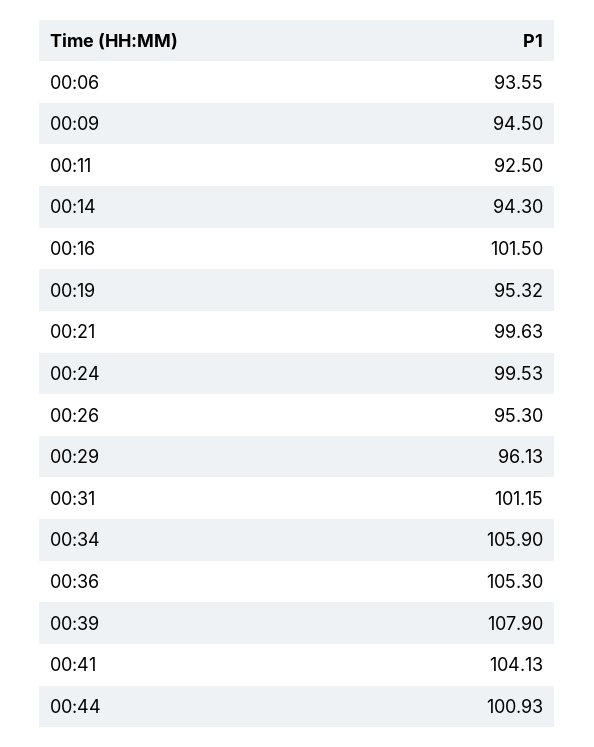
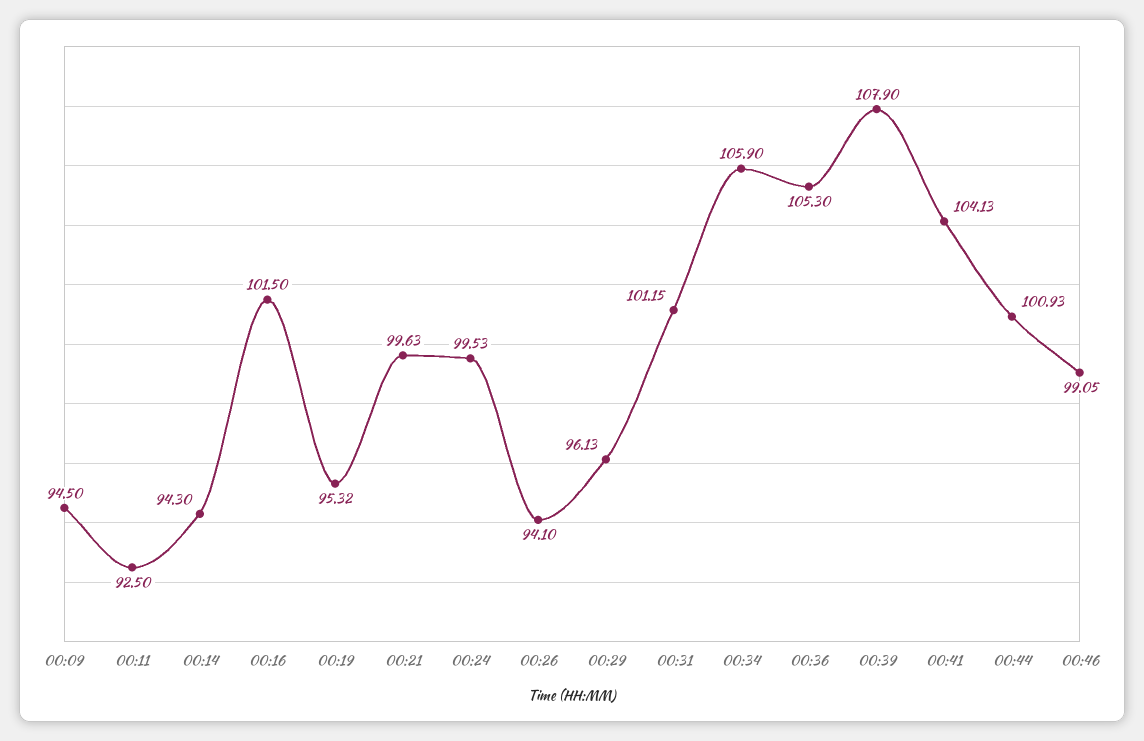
00:06: 93.55 -> none
00:26: 95.3 -> 94.1
00:46: none -> 99.05

